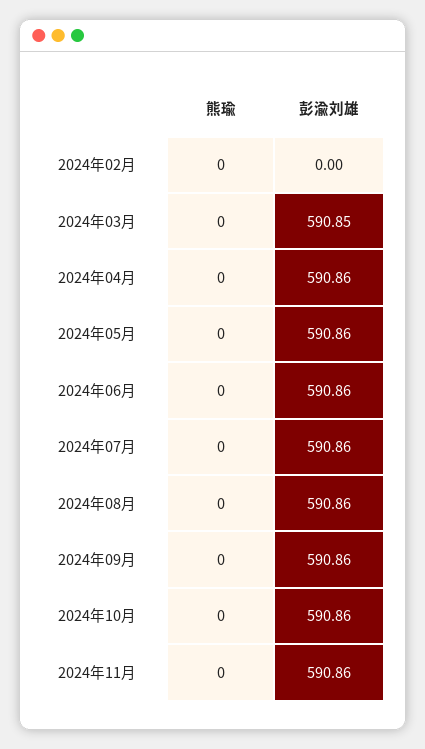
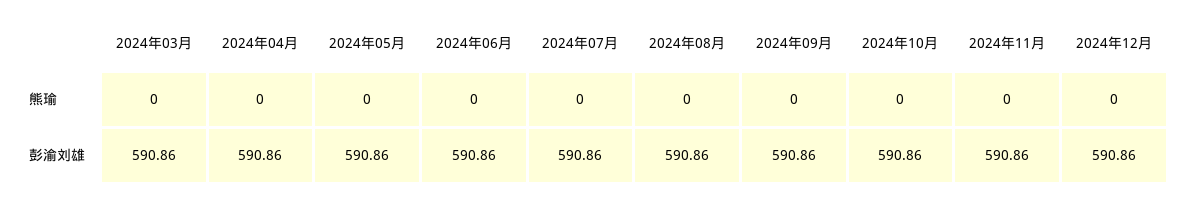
熊瑜, 2024年02月: 0 -> none
彭渝刘雄, 2024年02月: 0 -> none
彭渝刘雄, 2024年03月: 590.85 -> 590.86
熊瑜, 2024年12月: none -> 0
彭渝刘雄, 2024年12月: none -> 590.86

